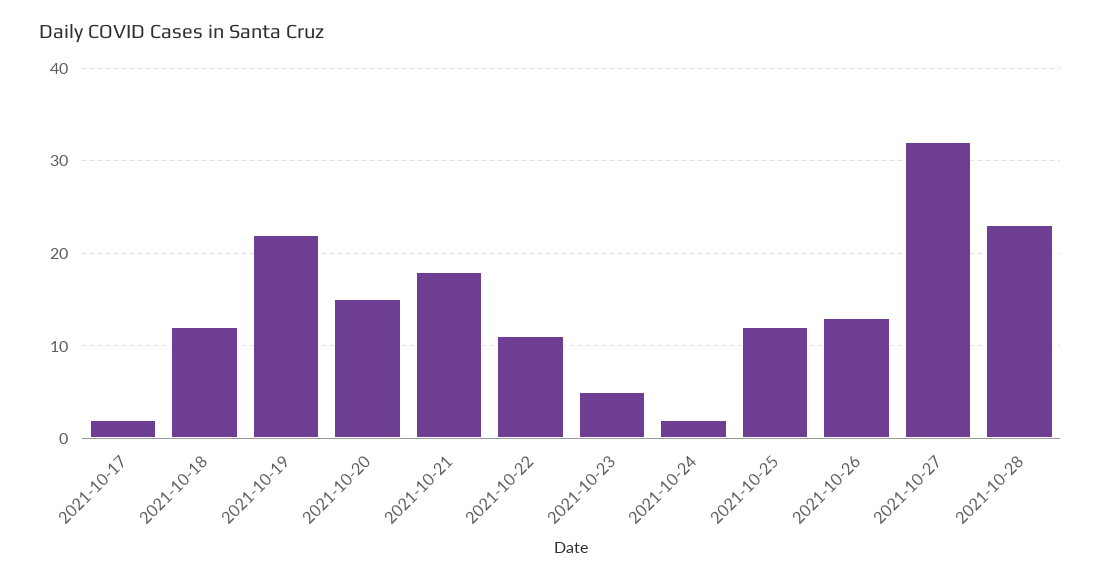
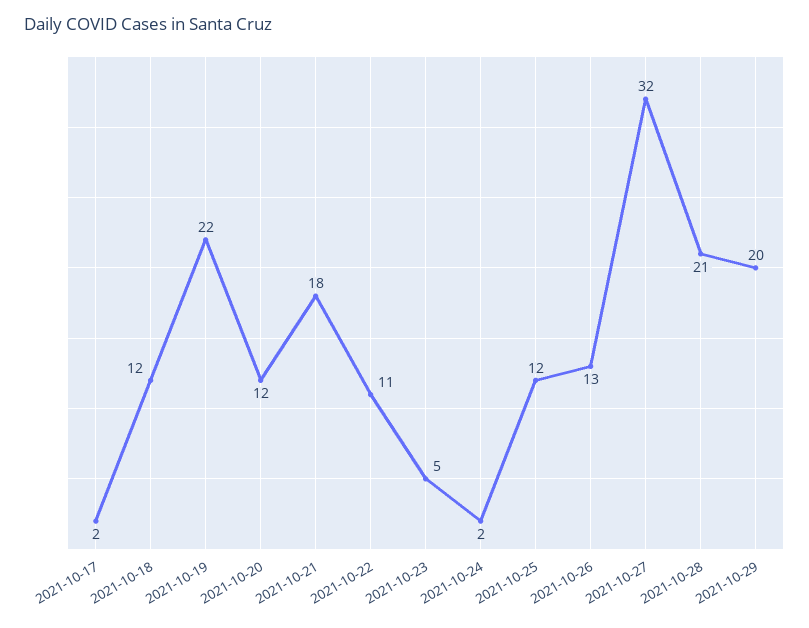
2021-10-20: 15 -> 12
2021-10-28: 23 -> 21
2021-10-29: none -> 20

